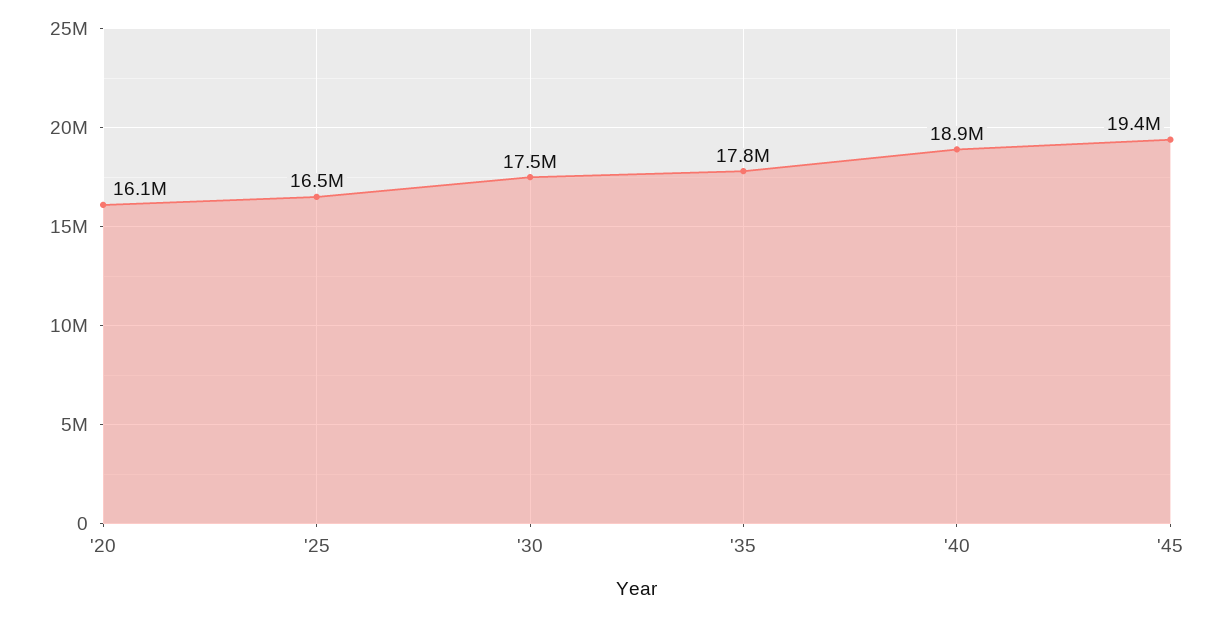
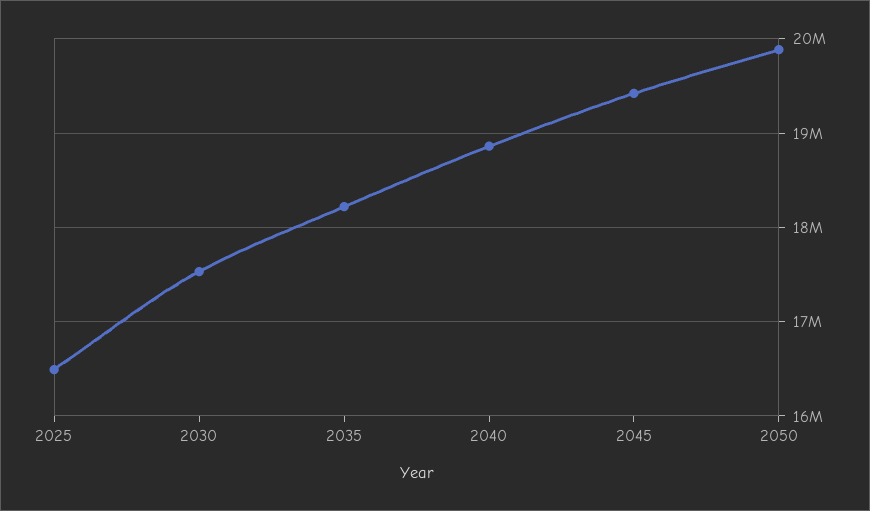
'20: 16100000 -> none
'35: 17800000 -> 18200000
2050: none -> 19900000

